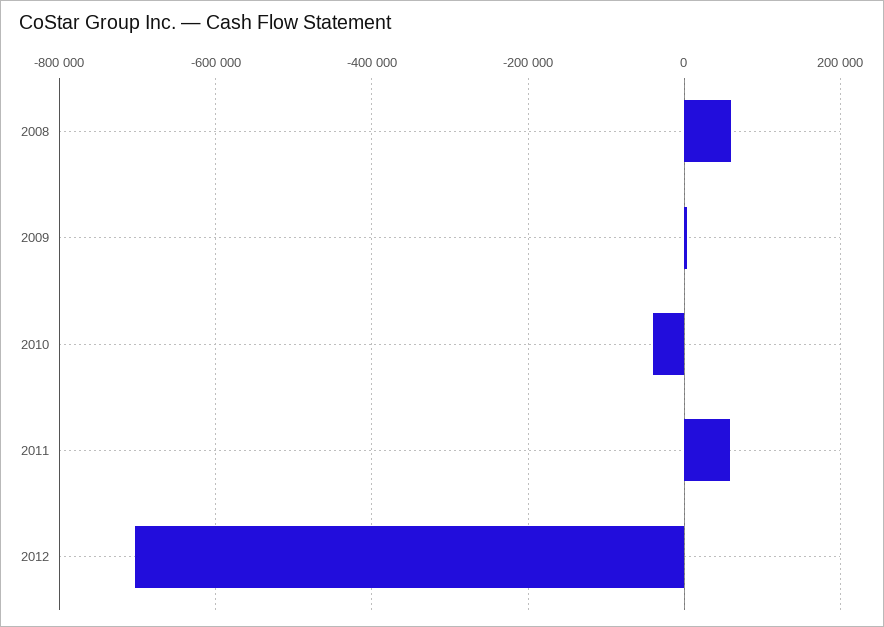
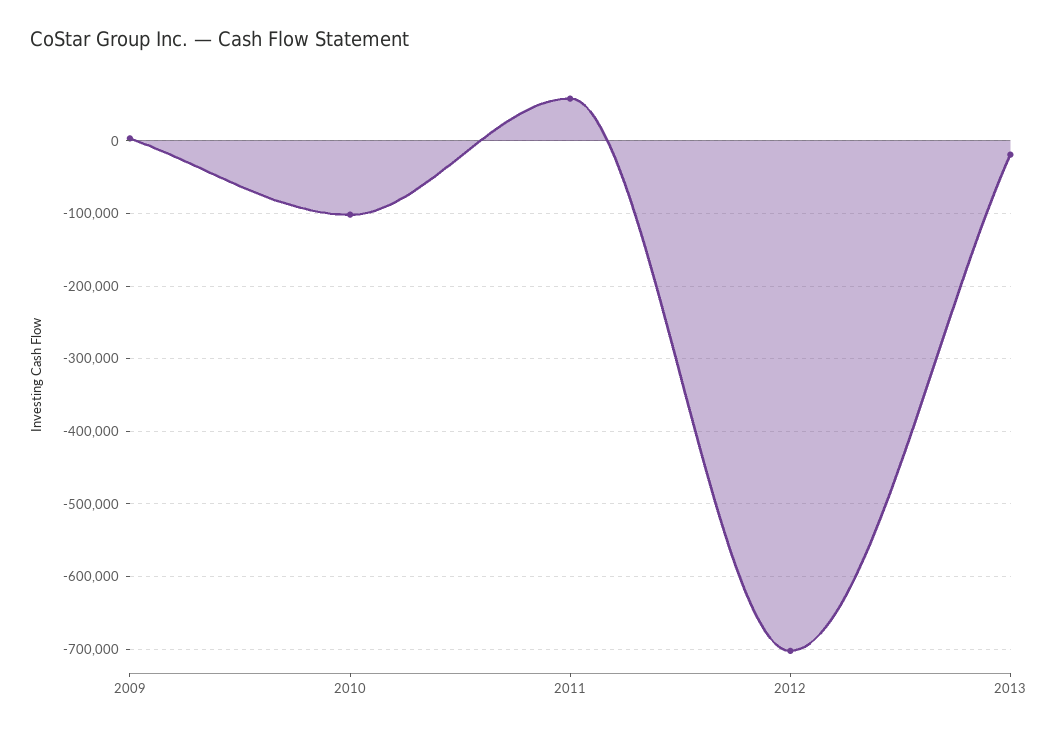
2008: 60000 -> none
2010: -40000 -> -100000
2013: none -> -20000

